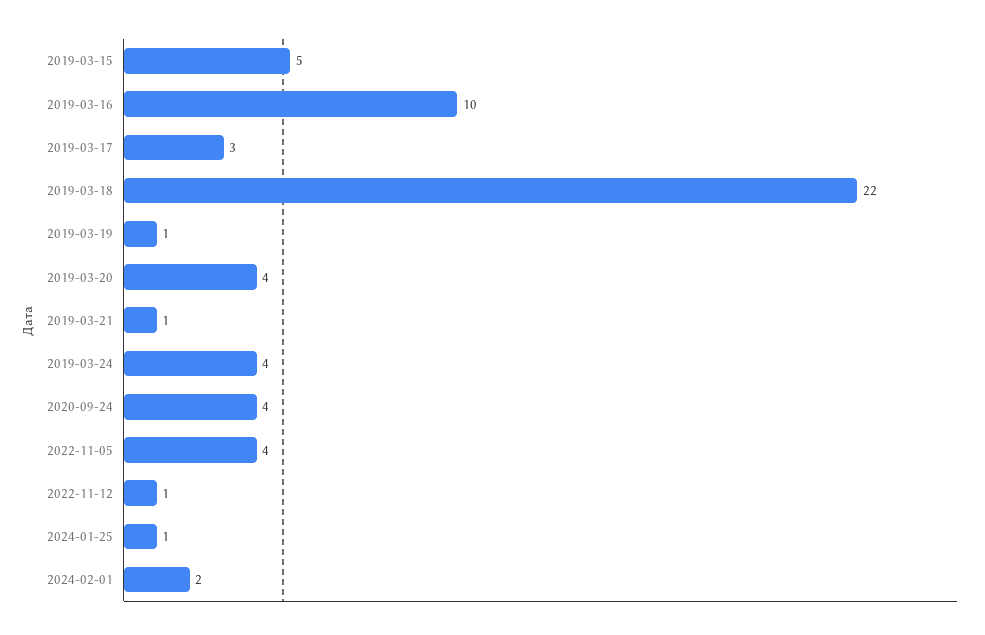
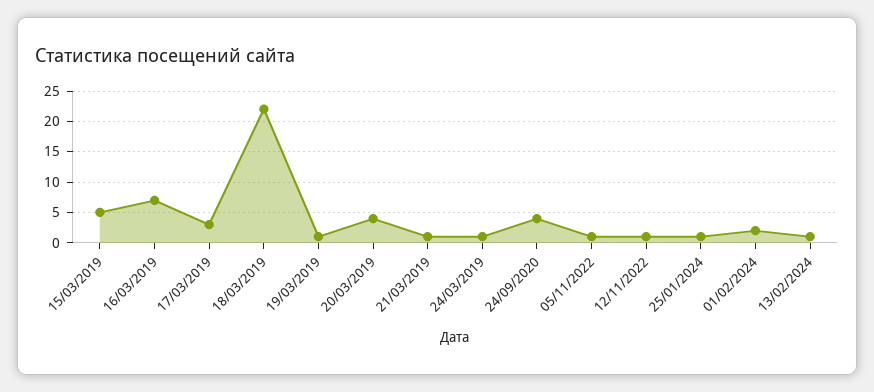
2019-03-16: 10 -> 7
2019-03-24: 4 -> 1
2022-11-05: 4 -> 1
13/02/2024: none -> 1

